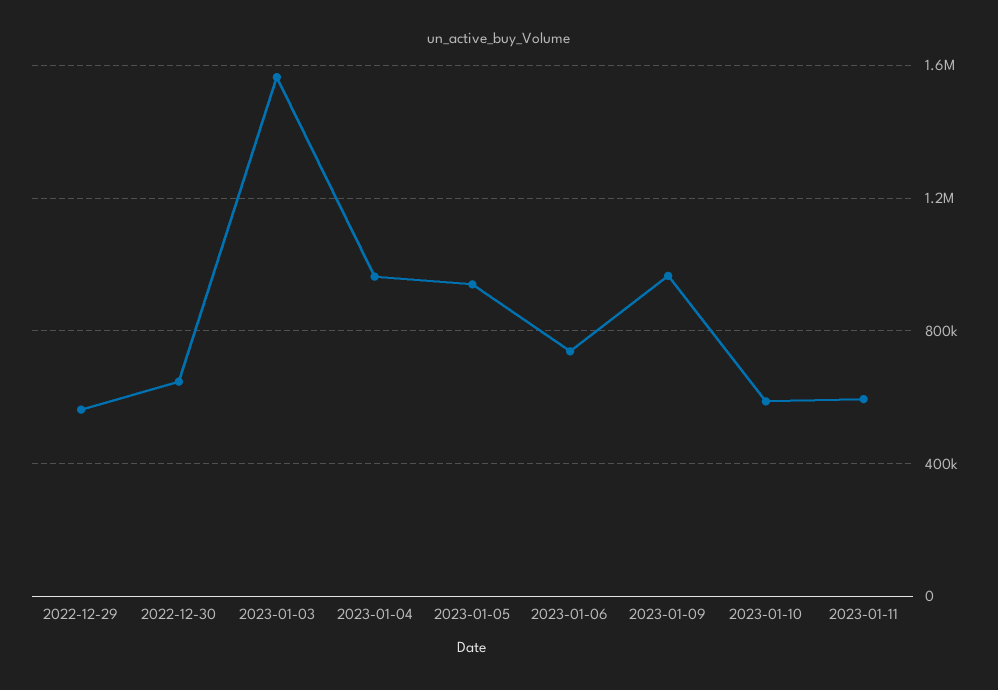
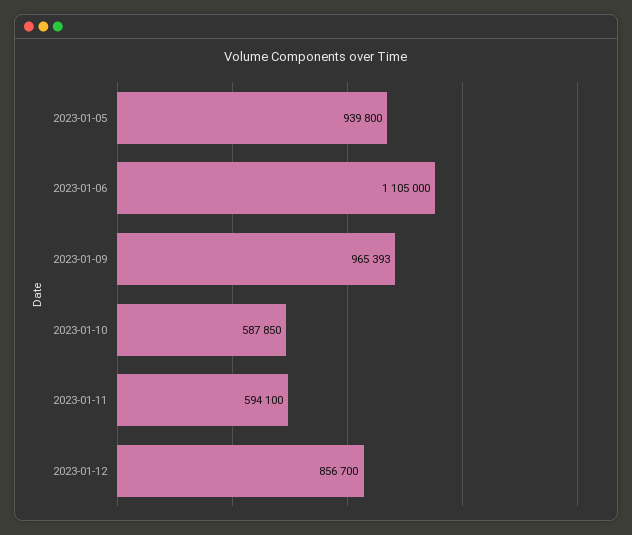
2022-12-29: 550000 -> none
2022-12-30: 650000 -> none
2023-01-03: 1550000 -> none
2023-01-04: 950000 -> none
2023-01-06: 750000 -> 1105000
2023-01-12: none -> 856700

